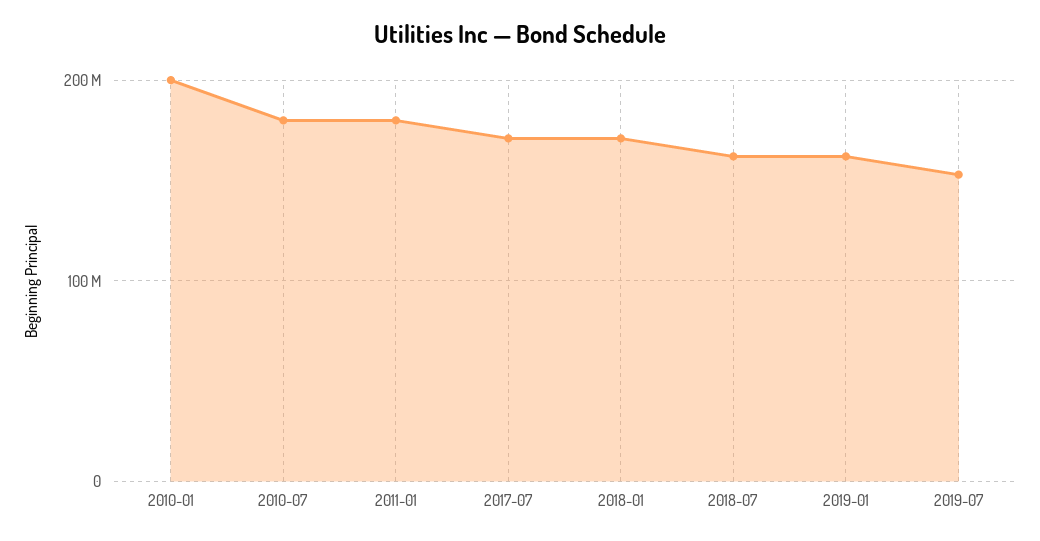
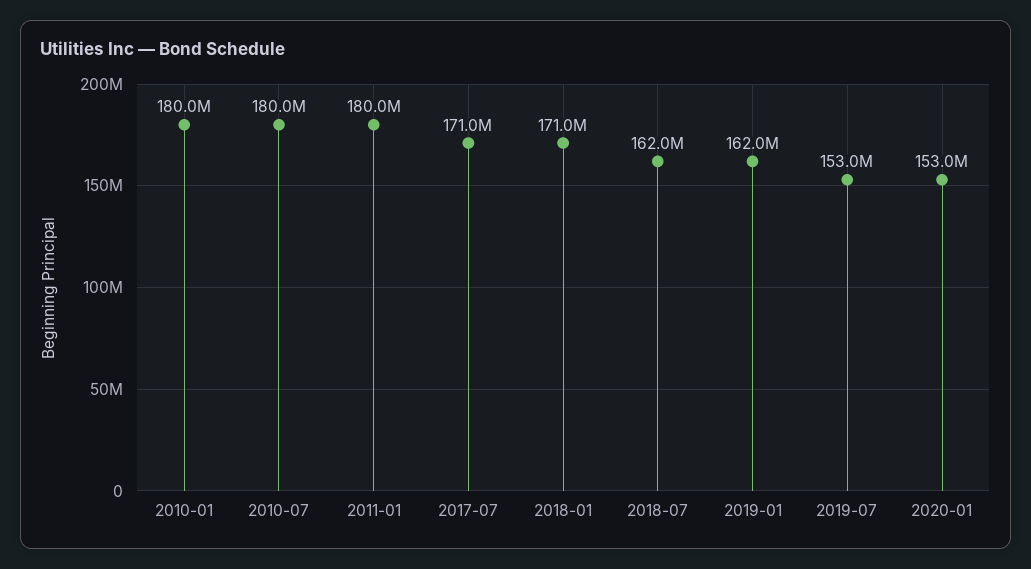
2010-01: 200000000 -> 180000000
2020-01: none -> 153000000

